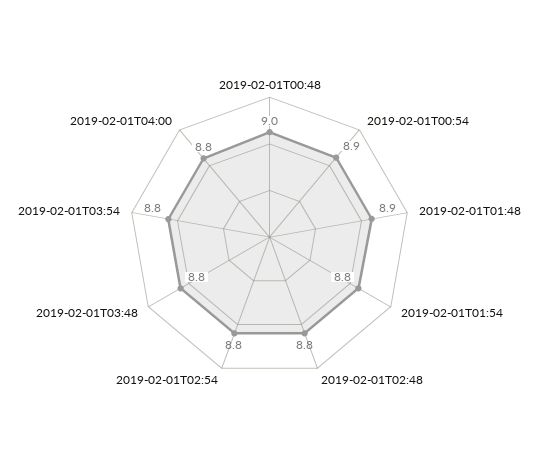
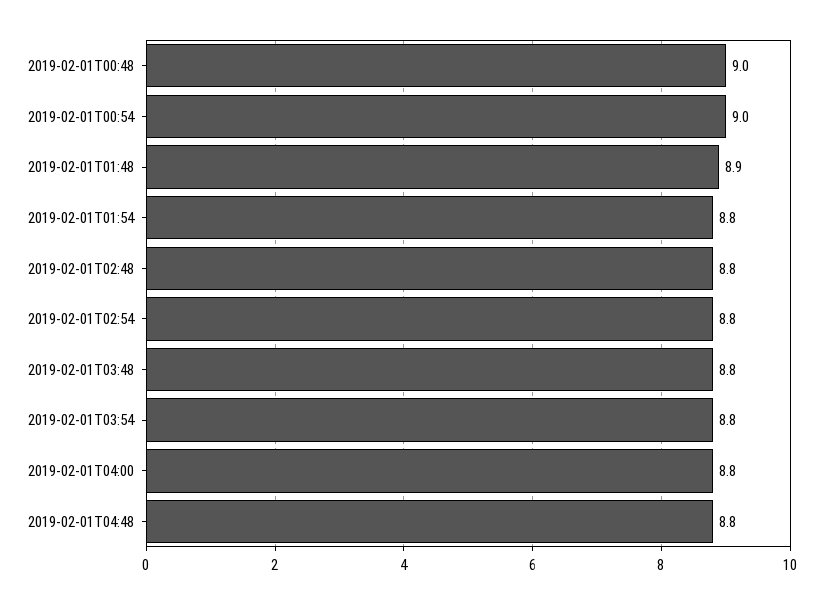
2019-02-01T00:54: 8.9 -> 9
2019-02-01T04:48: none -> 8.8

